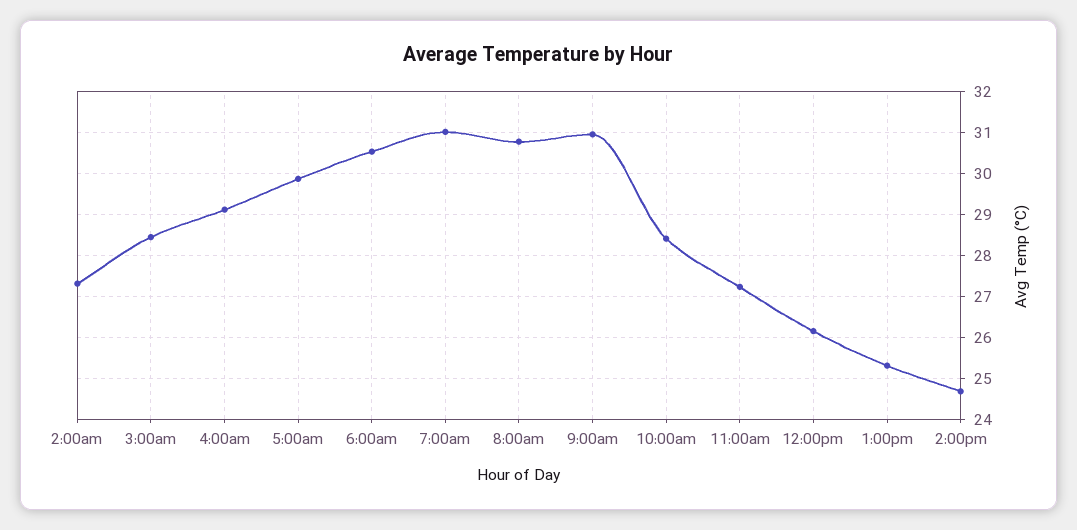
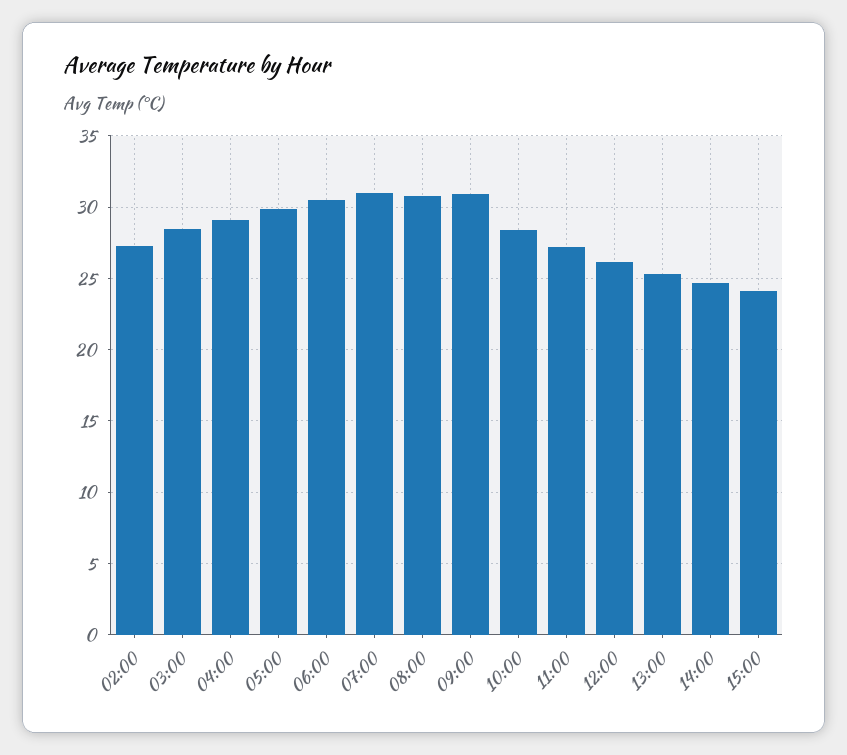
15:00: none -> 24

